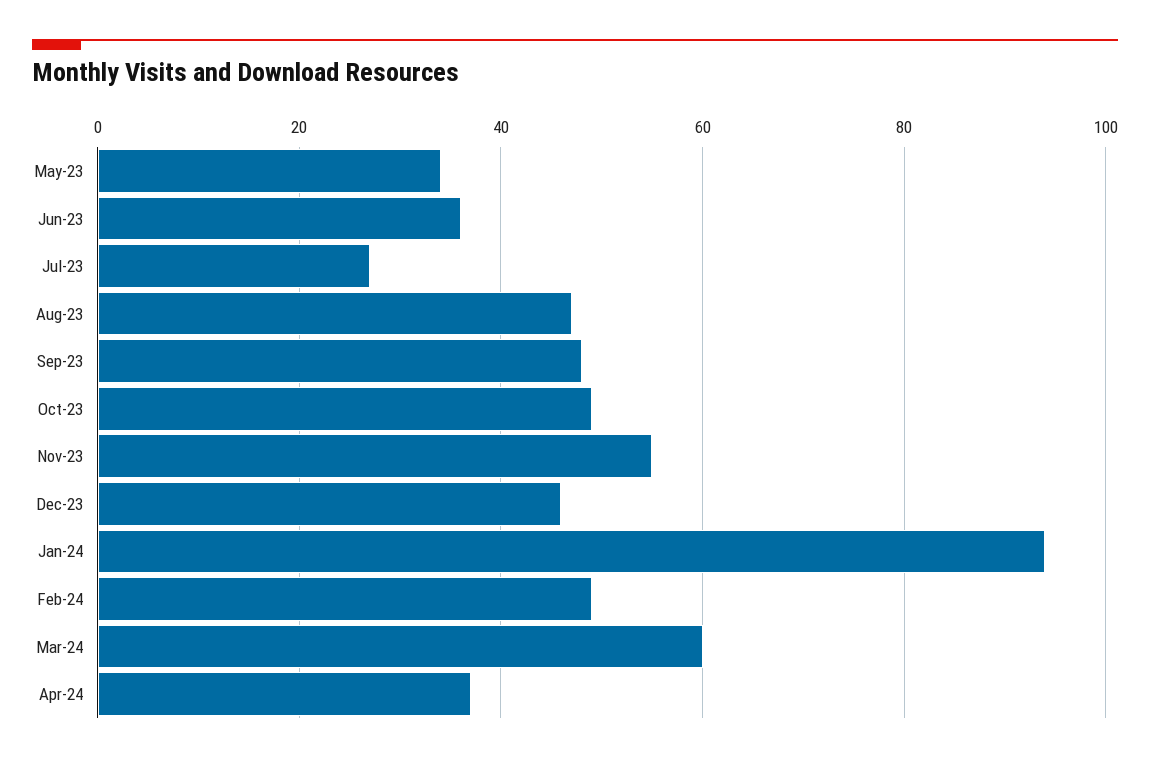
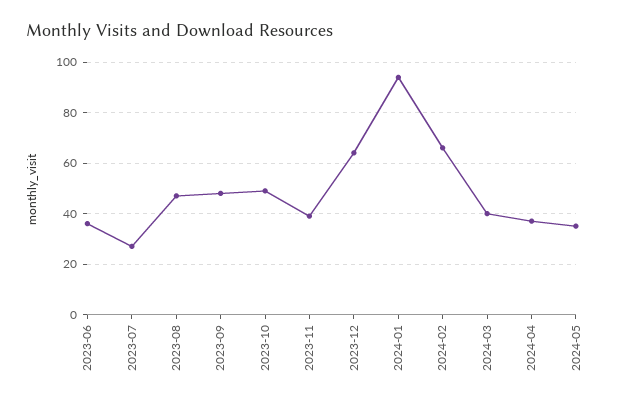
May-23: 35 -> none
Nov-23: 55 -> 40
Dec-23: 45 -> 65
Feb-24: 50 -> 65
Mar-24: 60 -> 40
2024-05: none -> 35

